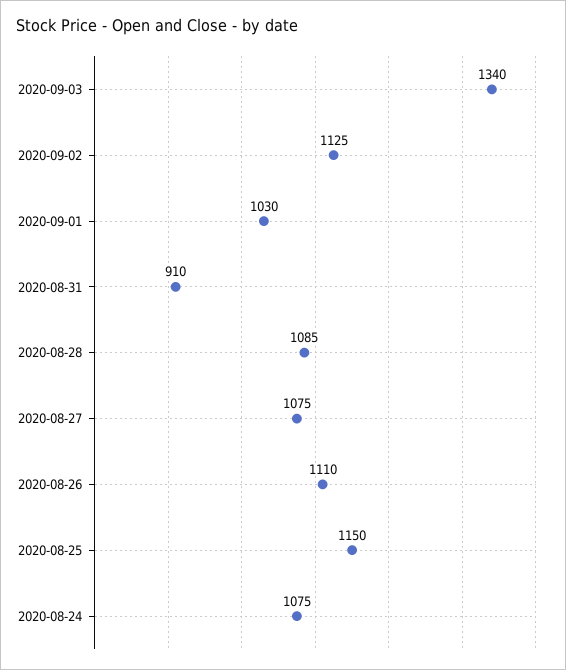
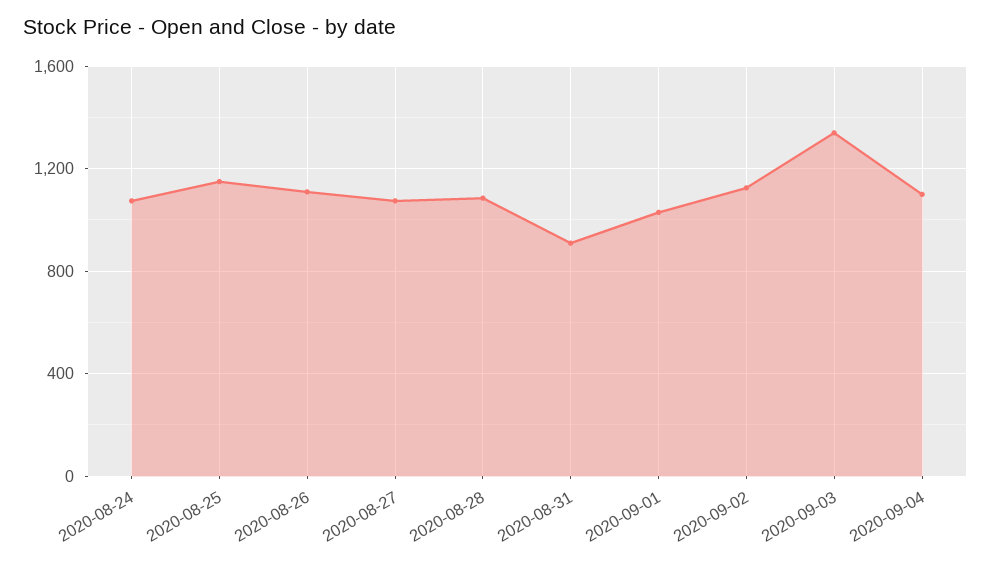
2020-09-04: none -> 1100

